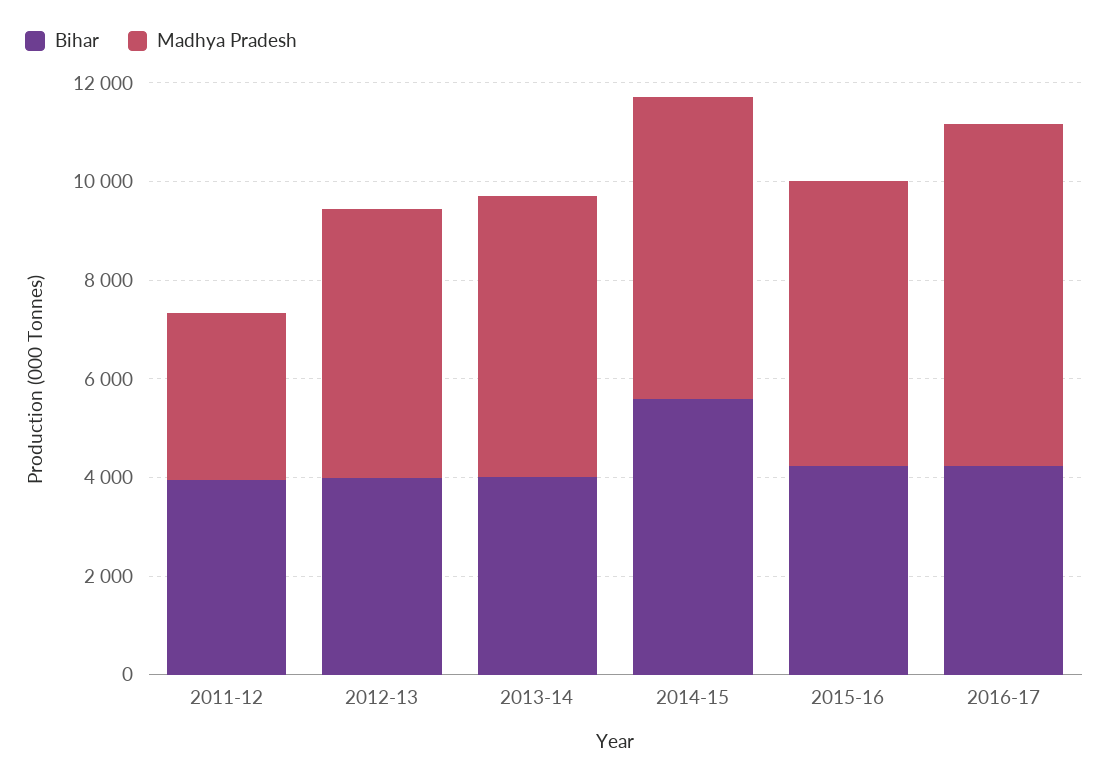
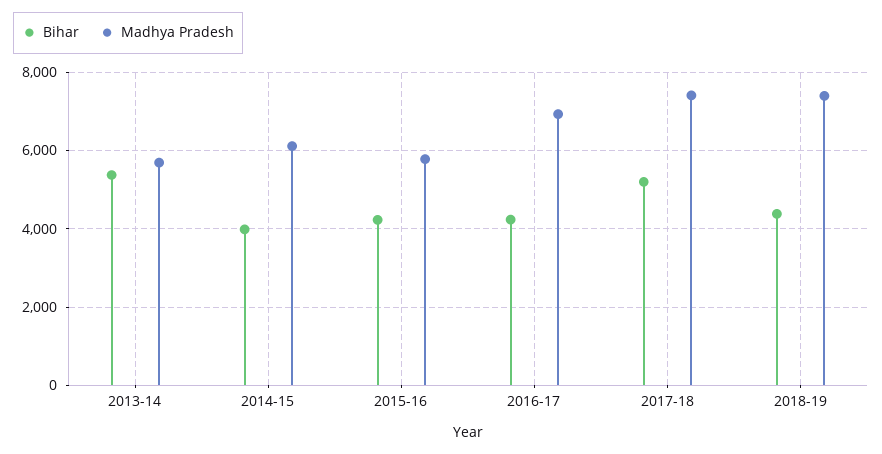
Bihar, 2011-12: 4000 -> none
Madhya Pradesh, 2011-12: 3500 -> none
Bihar, 2012-13: 4000 -> none
Madhya Pradesh, 2012-13: 5500 -> none
Bihar, 2013-14: 4000 -> 5400
Bihar, 2014-15: 5500 -> 4000
Bihar, 2017-18: none -> 5200
Madhya Pradesh, 2017-18: none -> 7400
Bihar, 2018-19: none -> 4400
Madhya Pradesh, 2018-19: none -> 7400

